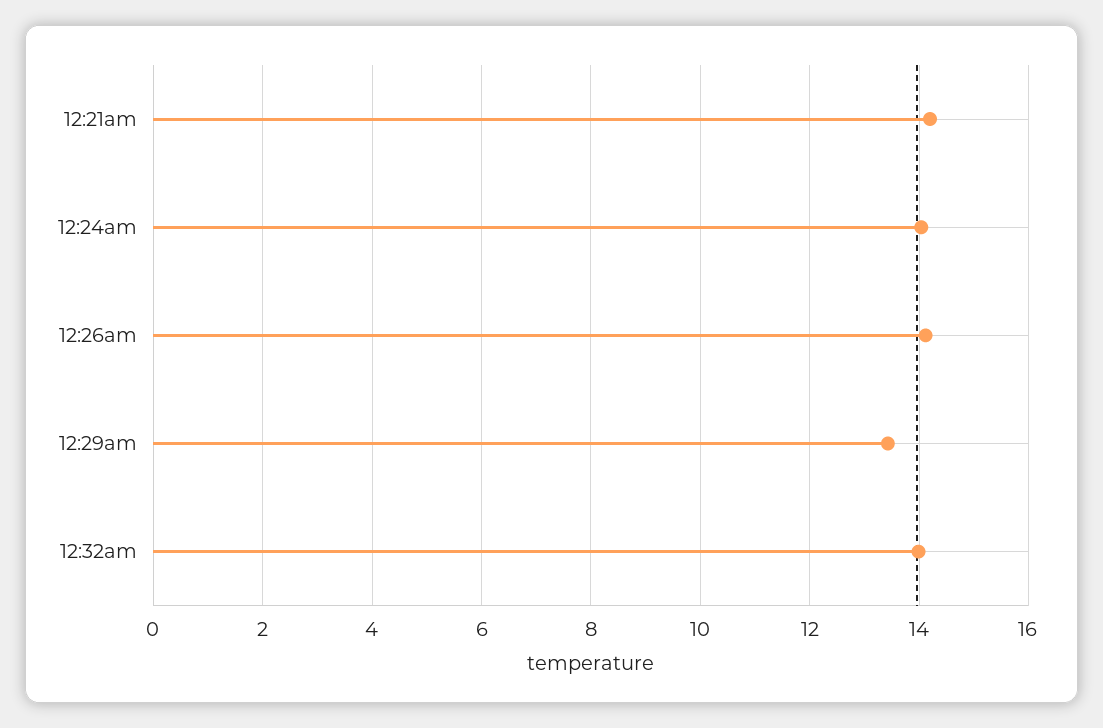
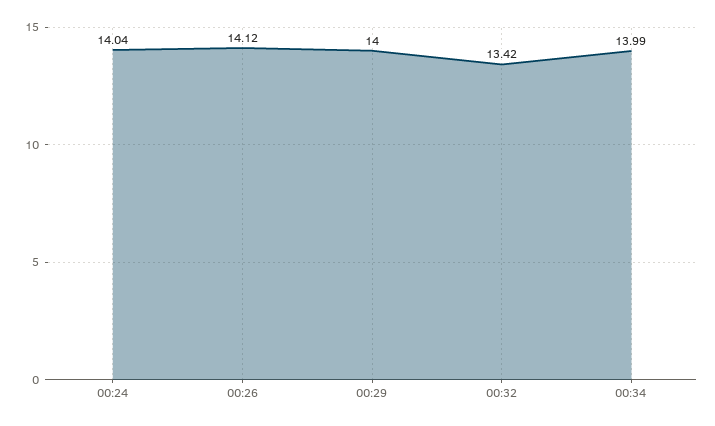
12:21am: 14.2 -> none
12:29am: 13.4 -> 14
12:32am: 14 -> 13.42
00:34: none -> 13.99

